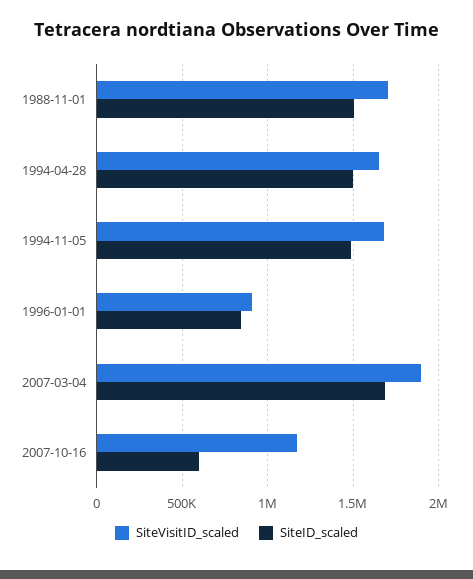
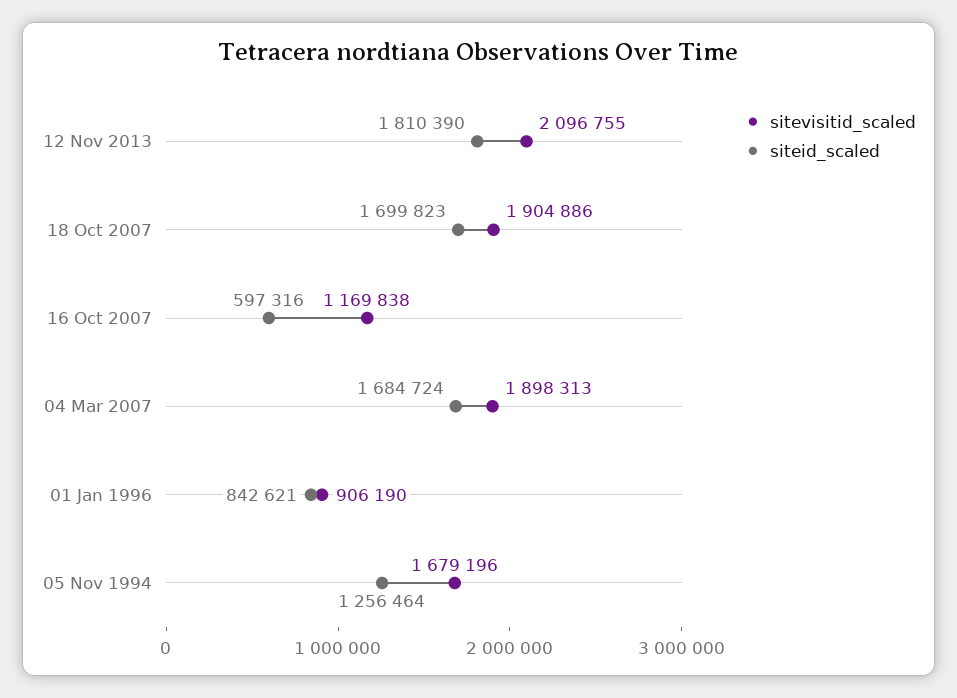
SiteVisitID_scaled, 1988-11-01: 1700000 -> none
SiteID_scaled, 1988-11-01: 1500000 -> none
SiteVisitID_scaled, 1994-04-28: 1650000 -> none
SiteID_scaled, 1994-04-28: 1500000 -> none
SiteID_scaled, 1994-11-05: 1500000 -> 1256464
SiteVisitID_scaled, 12 Nov 2013: none -> 2096755
SiteID_scaled, 12 Nov 2013: none -> 1810390
SiteVisitID_scaled, 18 Oct 2007: none -> 1904886
SiteID_scaled, 18 Oct 2007: none -> 1699823

